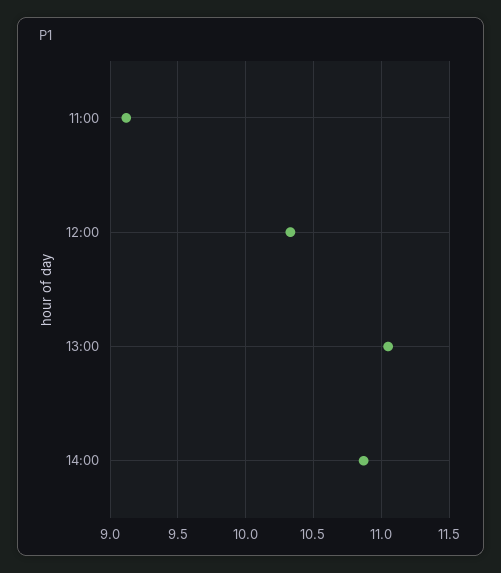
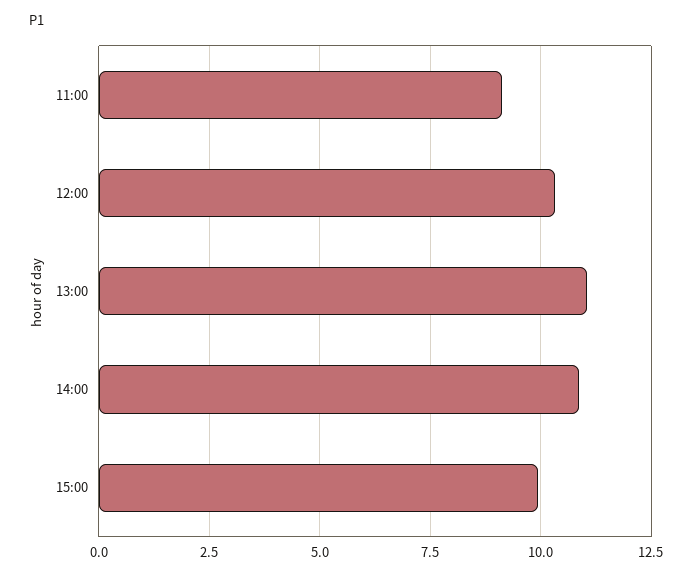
15:00: none -> 10

